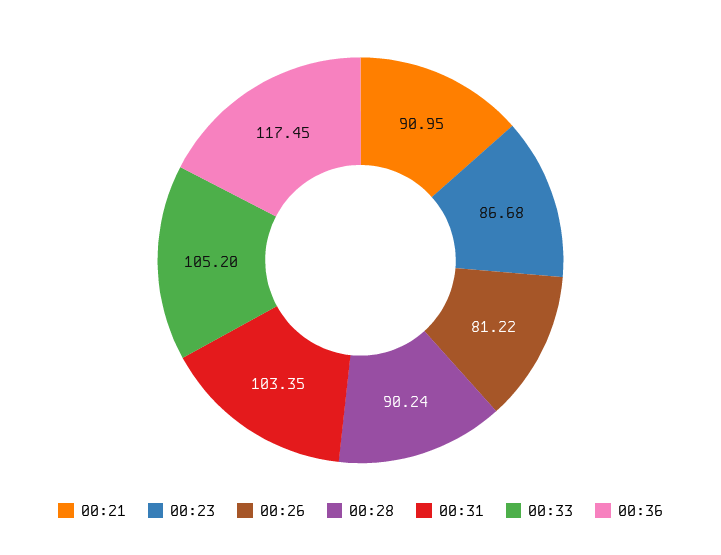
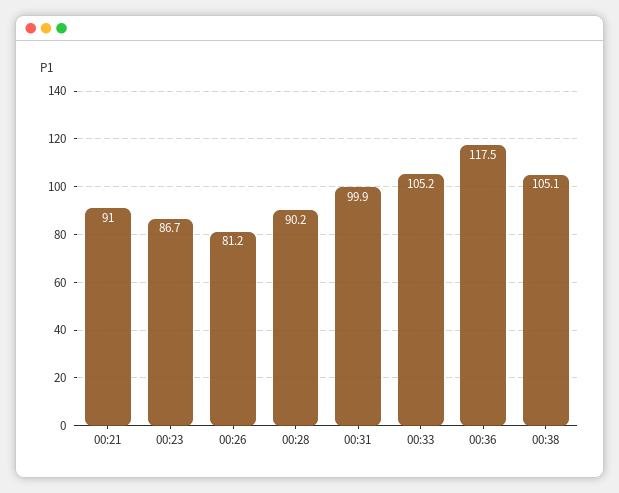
00:31: 103.35 -> 99.9
00:38: none -> 105.1

